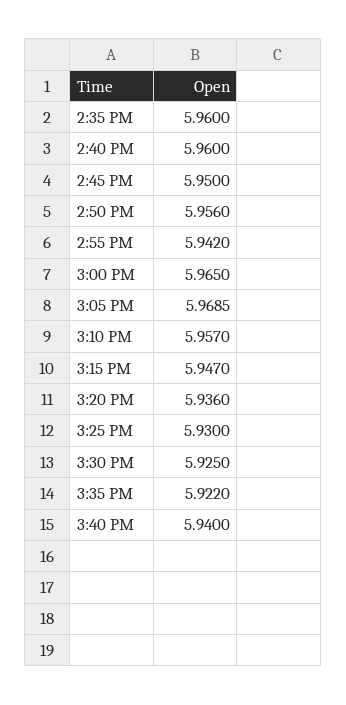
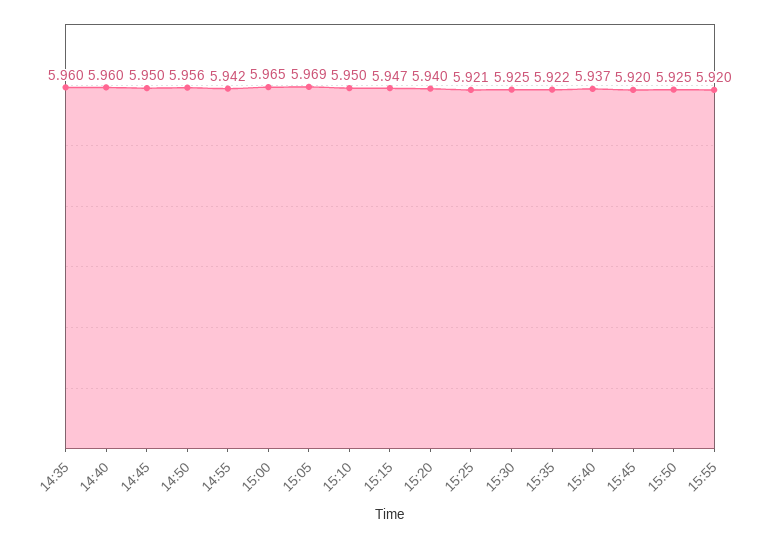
3:10 PM: 5.957 -> 5.95
3:20 PM: 5.936 -> 5.94
3:25 PM: 5.93 -> 5.921
3:40 PM: 5.94 -> 5.937
15:45: none -> 5.92
15:50: none -> 5.925
15:55: none -> 5.92

